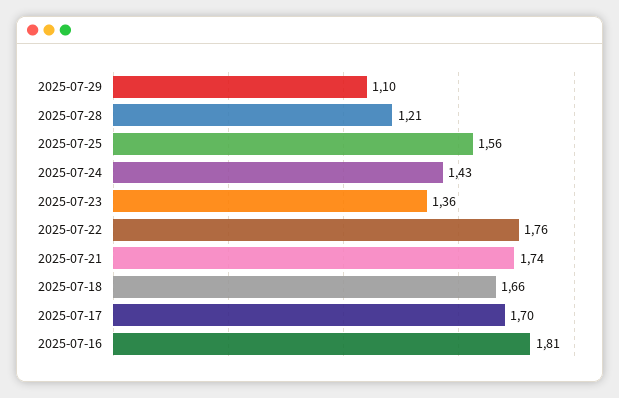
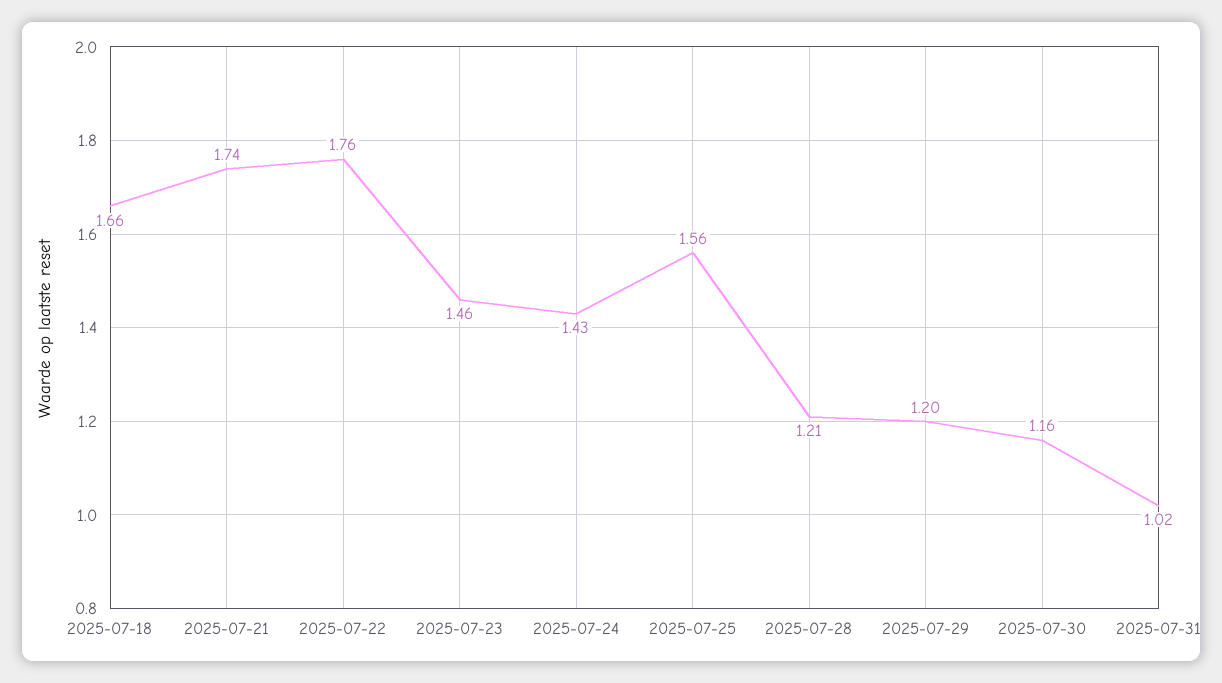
2025-07-29: 1.1 -> 1.2
2025-07-23: 1.36 -> 1.46
2025-07-17: 1.7 -> none
2025-07-16: 1.81 -> none
2025-07-30: none -> 1.16
2025-07-31: none -> 1.02

